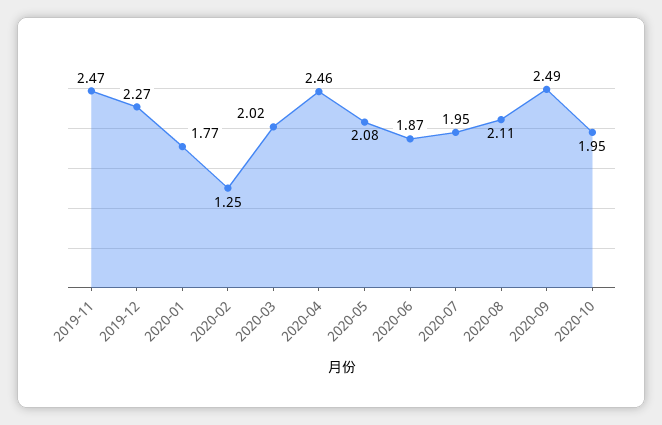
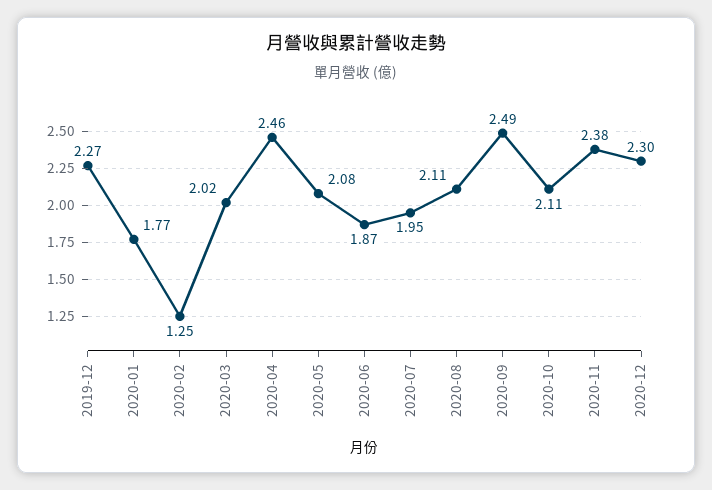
2019-11: 2.47 -> none
2020-10: 1.95 -> 2.11
2020-11: none -> 2.38
2020-12: none -> 2.3

